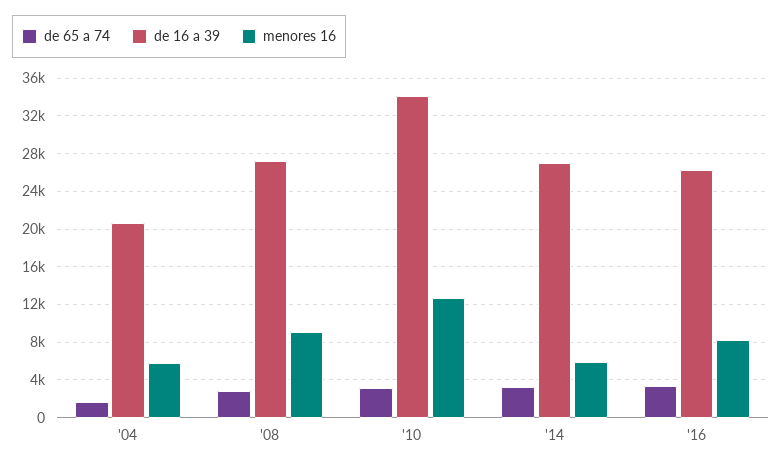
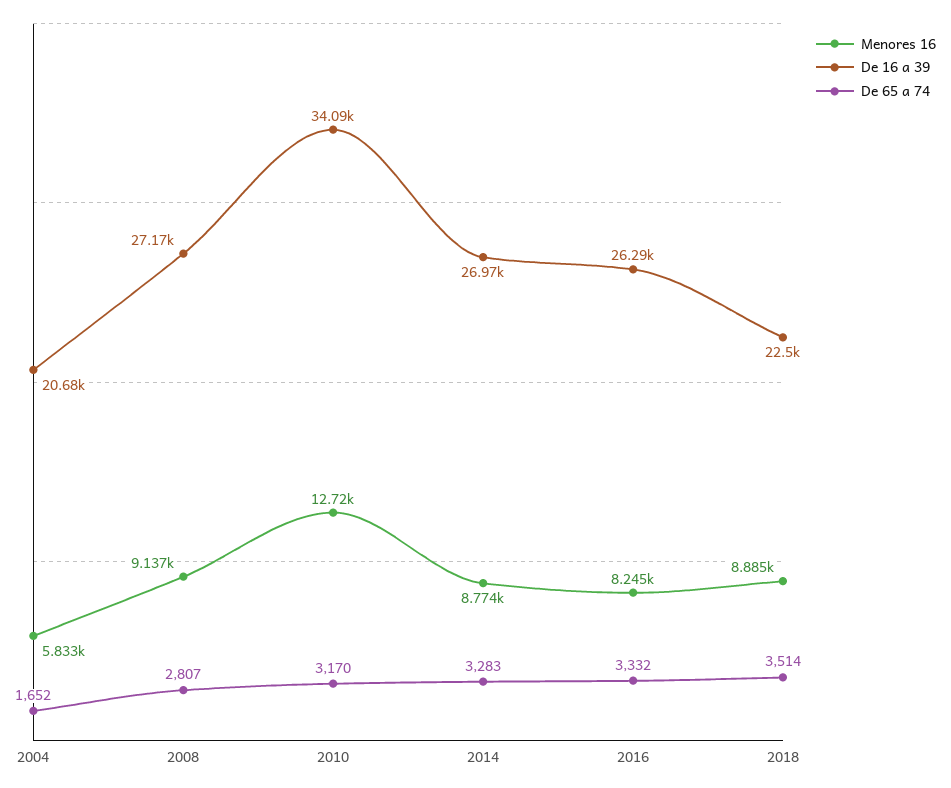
menores 16, '14: 6000 -> 8774
menores 16, 2018: none -> 8885
de 16 a 39, 2018: none -> 22500
de 65 a 74, 2018: none -> 3514

